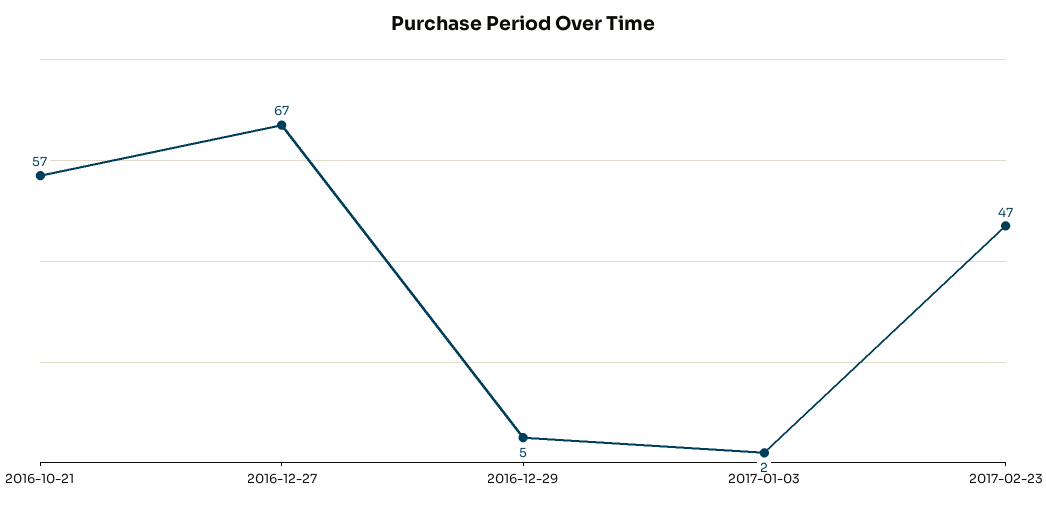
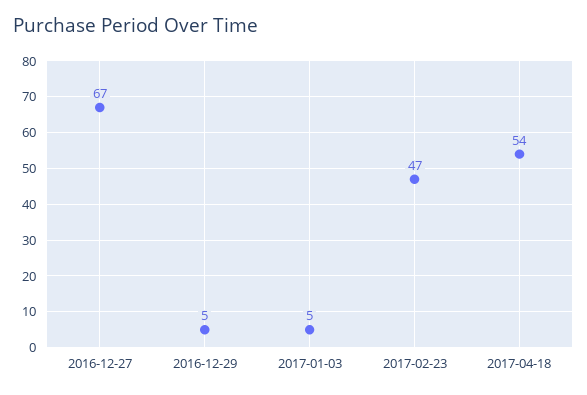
2016-10-21: 57 -> none
2017-01-03: 2 -> 5
2017-04-18: none -> 54

